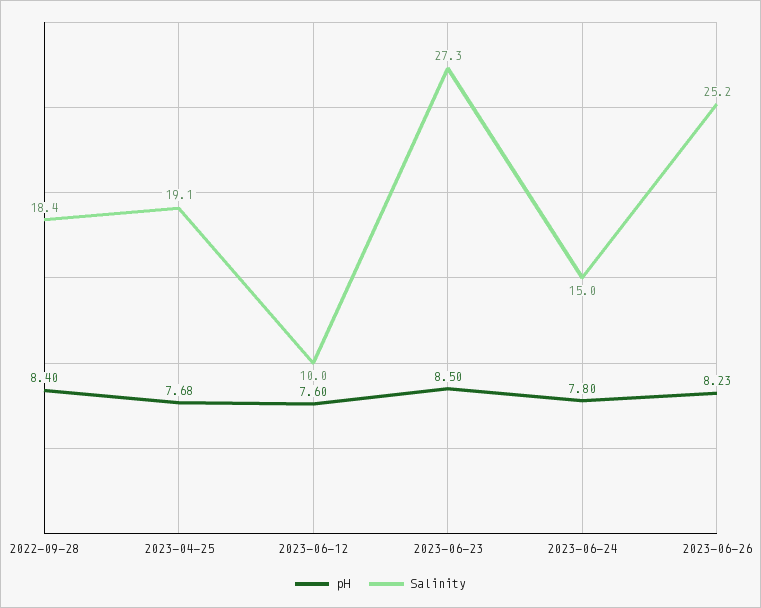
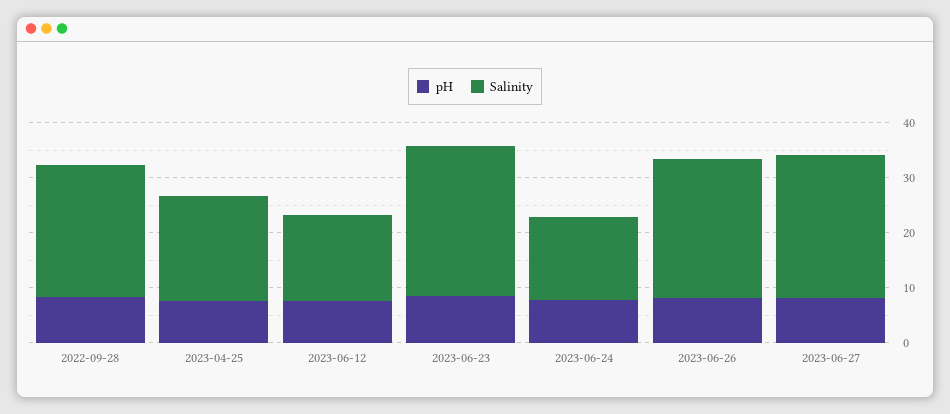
Salinity, 2022-09-28: 18.4 -> 24
Salinity, 2023-06-12: 10 -> 16
pH, 2023-06-27: none -> 8
Salinity, 2023-06-27: none -> 26

